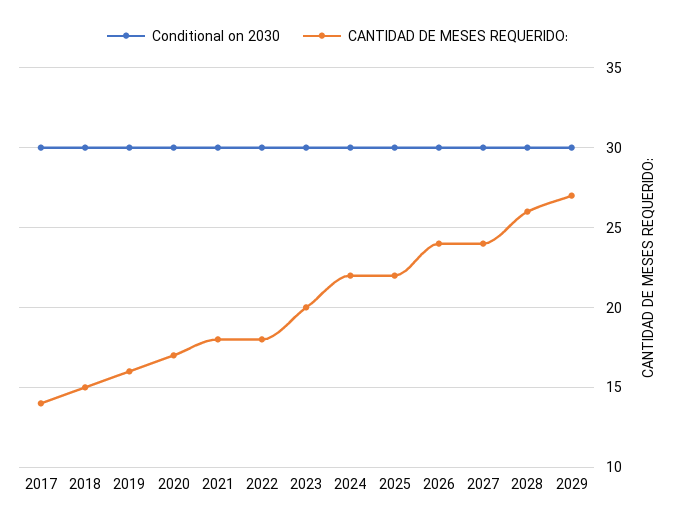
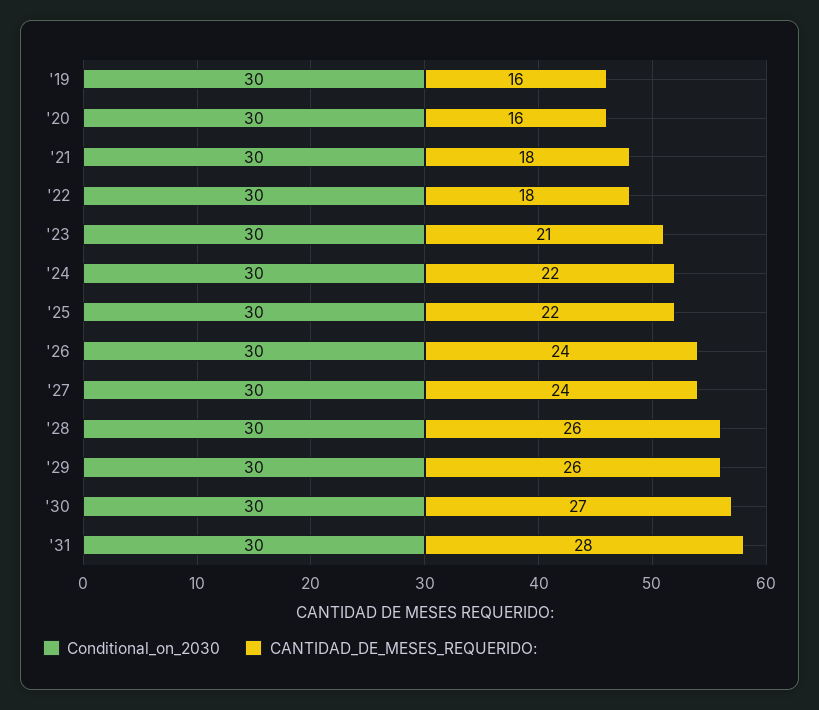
Conditional on 2030, 2017: 30 -> none
CANTIDAD DE MESES REQUERIDO:, 2017: 14 -> none
Conditional on 2030, 2018: 30 -> none
CANTIDAD DE MESES REQUERIDO:, 2018: 15 -> none
CANTIDAD DE MESES REQUERIDO:, 2020: 17 -> 16
CANTIDAD DE MESES REQUERIDO:, 2023: 20 -> 21
CANTIDAD DE MESES REQUERIDO:, 2029: 27 -> 26
Conditional on 2030, '30: none -> 30
CANTIDAD DE MESES REQUERIDO:, '30: none -> 27
Conditional on 2030, '31: none -> 30
CANTIDAD DE MESES REQUERIDO:, '31: none -> 28

